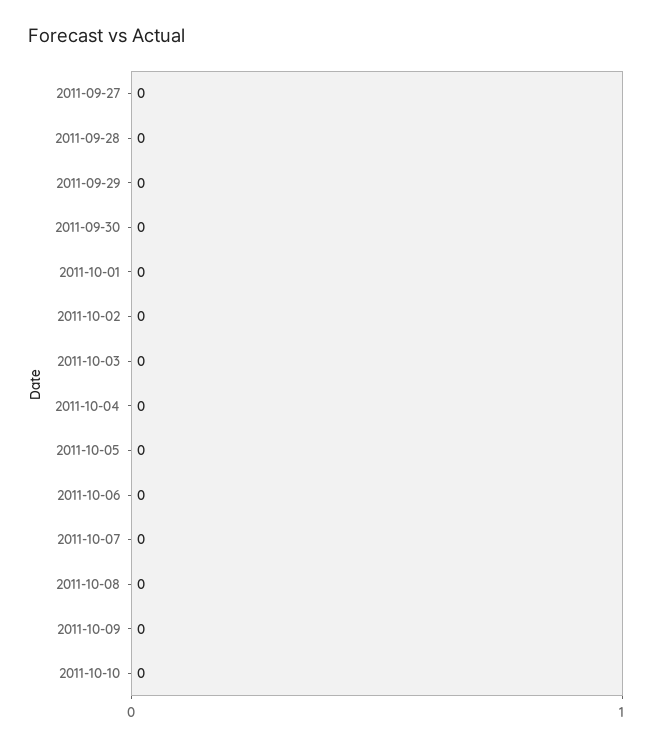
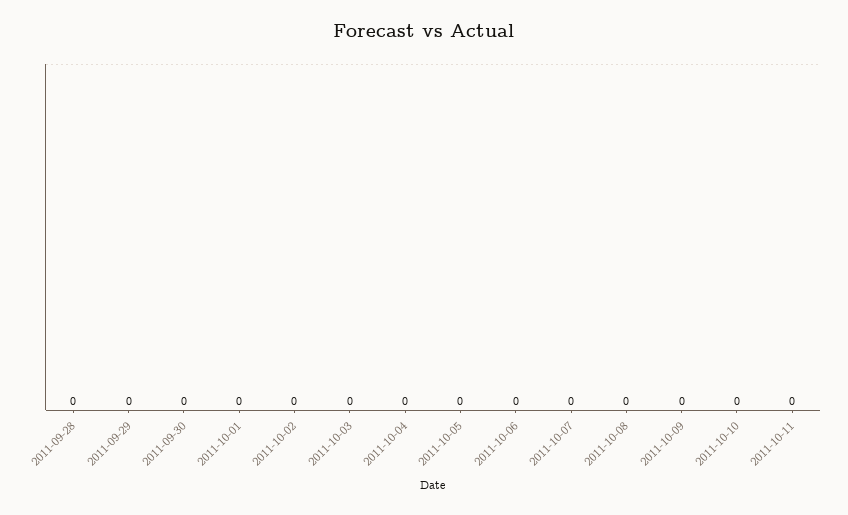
2011-09-27: 0 -> none
2011-10-11: none -> 0

